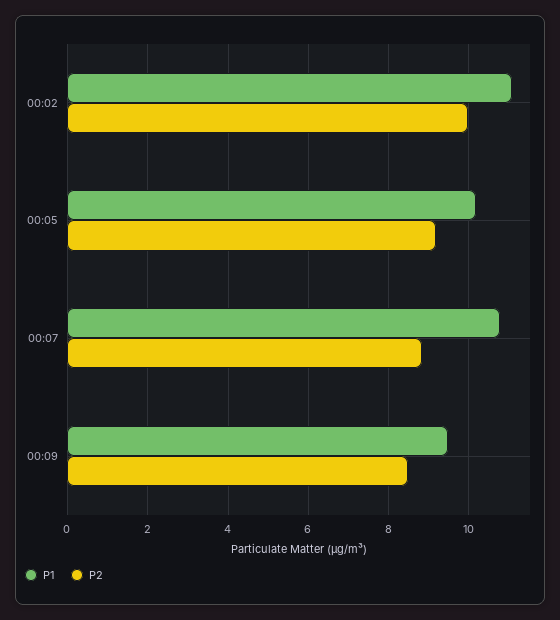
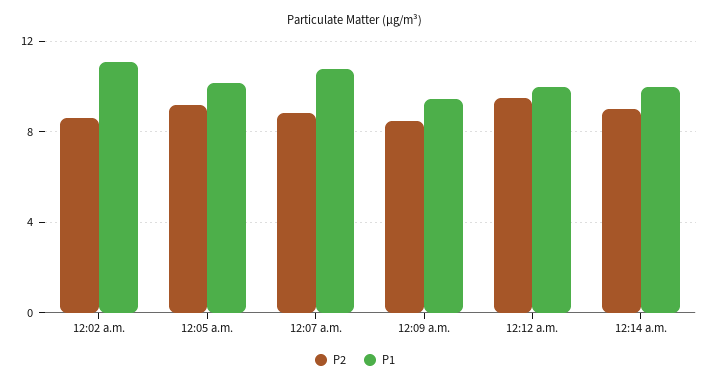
P2, 00:02: 10 -> 8.5
P2, 12:12 a.m.: none -> 9.5
P1, 12:12 a.m.: none -> 10
P2, 12:14 a.m.: none -> 9
P1, 12:14 a.m.: none -> 10

